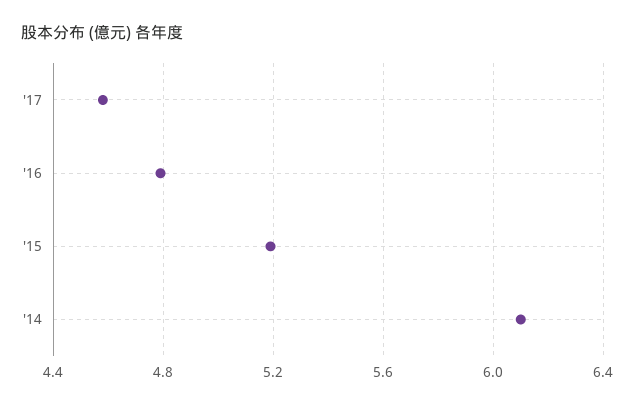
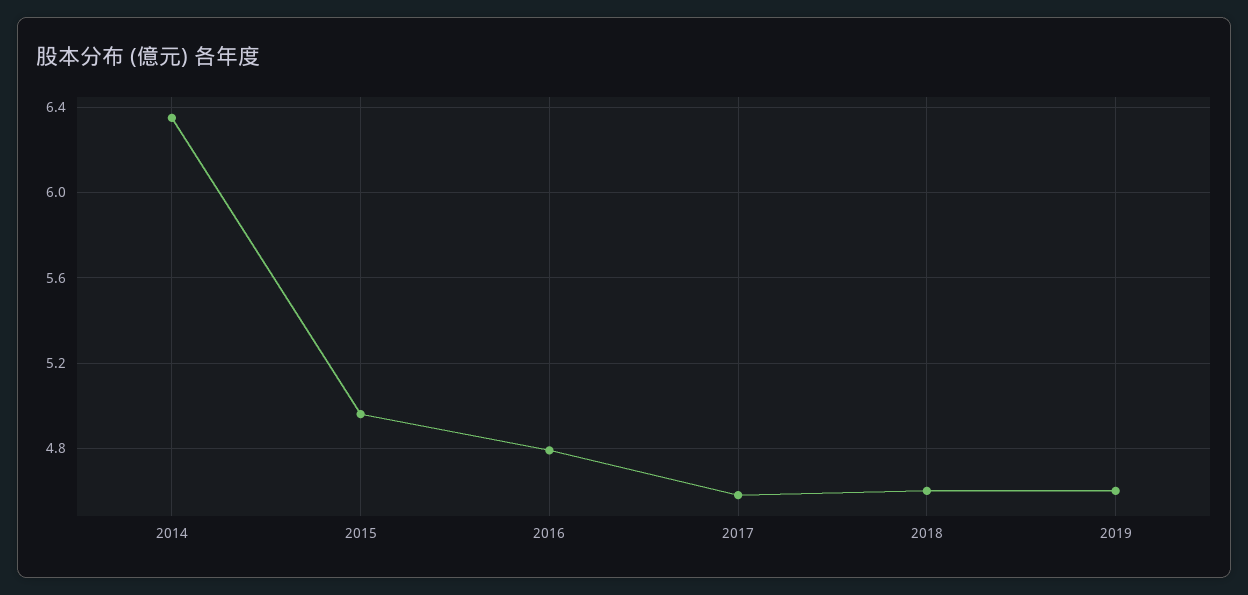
'15: 5.2 -> 4.95
'14: 6.1 -> 6.35
2018: none -> 4.6
2019: none -> 4.6

